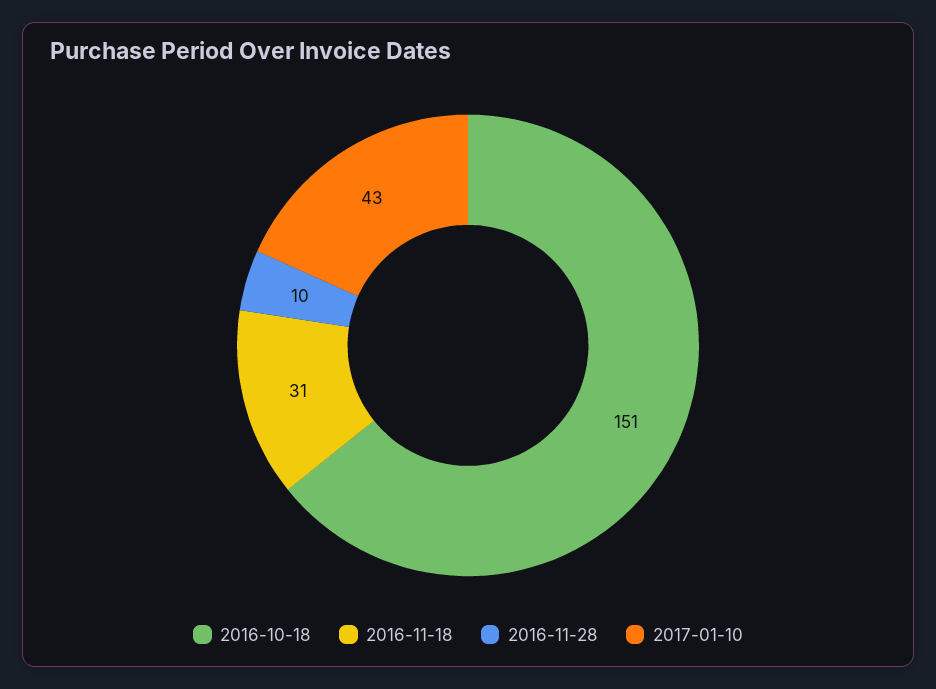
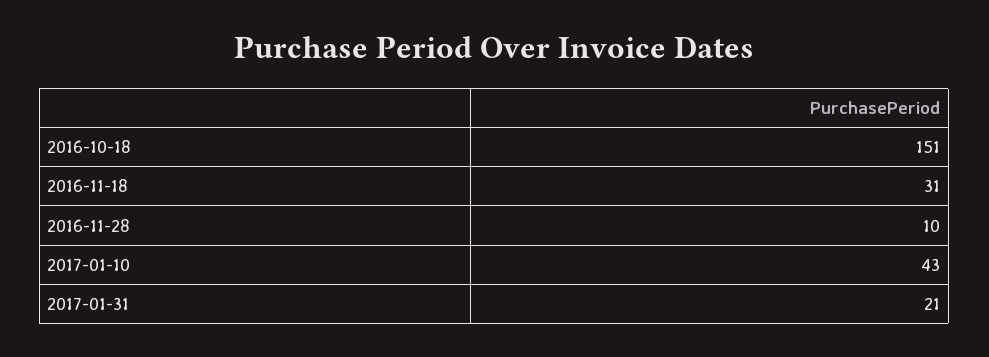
2017-01-31: none -> 21

